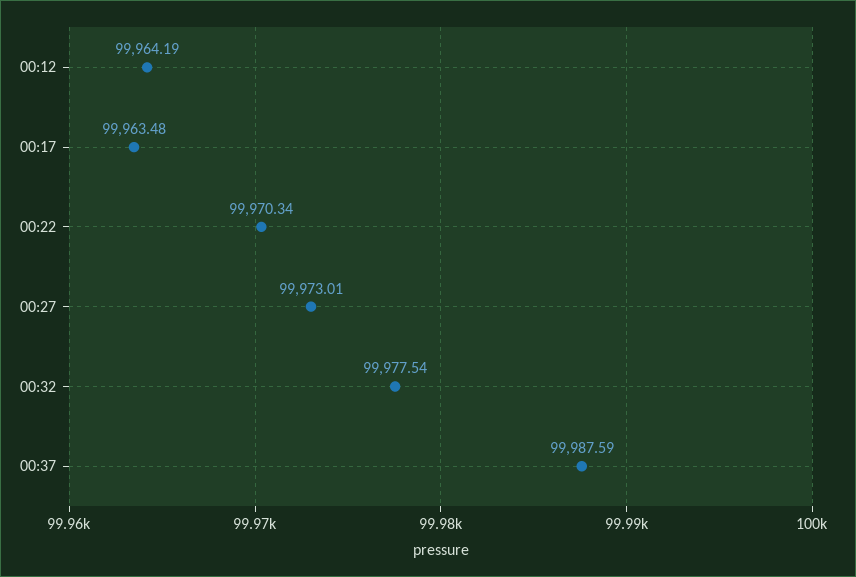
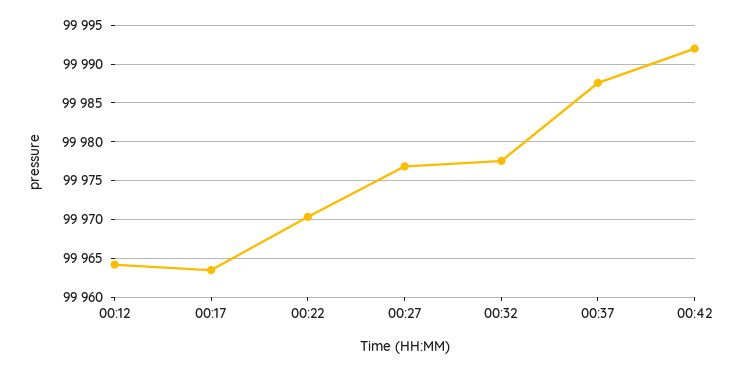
00:27: 99973.01 -> 99977
00:42: none -> 99992

